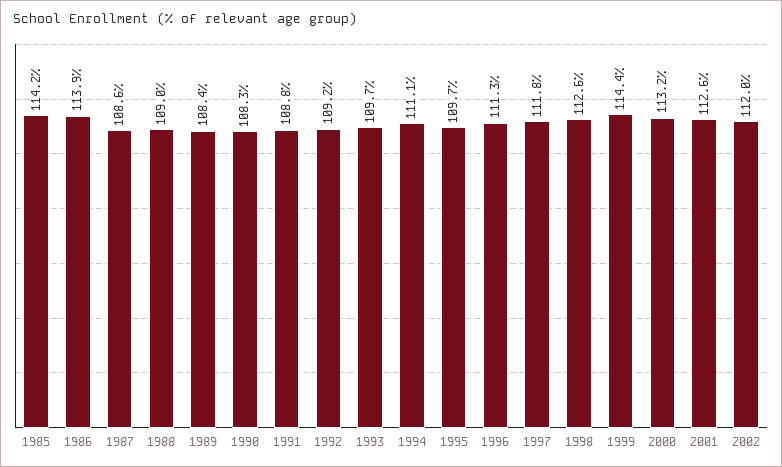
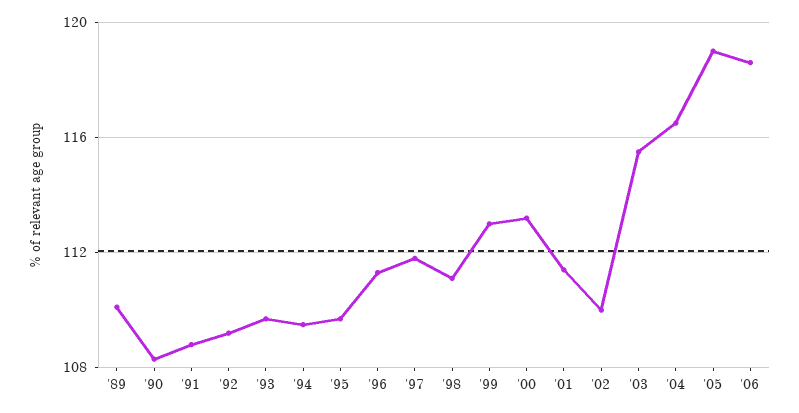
1985: 114.2 -> none
1986: 113.9 -> none
1987: 108.6 -> none
1988: 109 -> none
1989: 108.4 -> 110
1994: 111.1 -> 109.5
1998: 112.6 -> 111
1999: 114.4 -> 113
2001: 112.6 -> 111.5
2002: 112 -> 110
'03: none -> 115.5
'04: none -> 116.5
'05: none -> 119
'06: none -> 118.5

